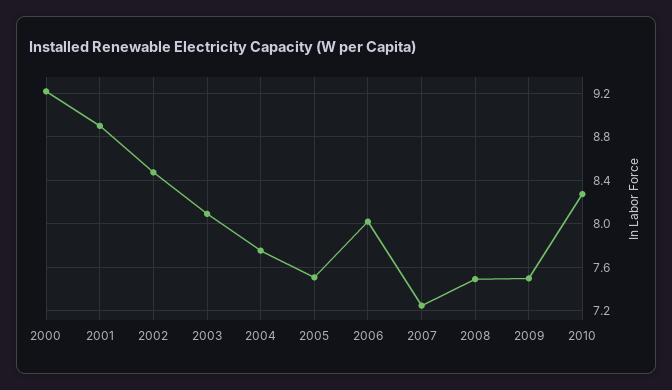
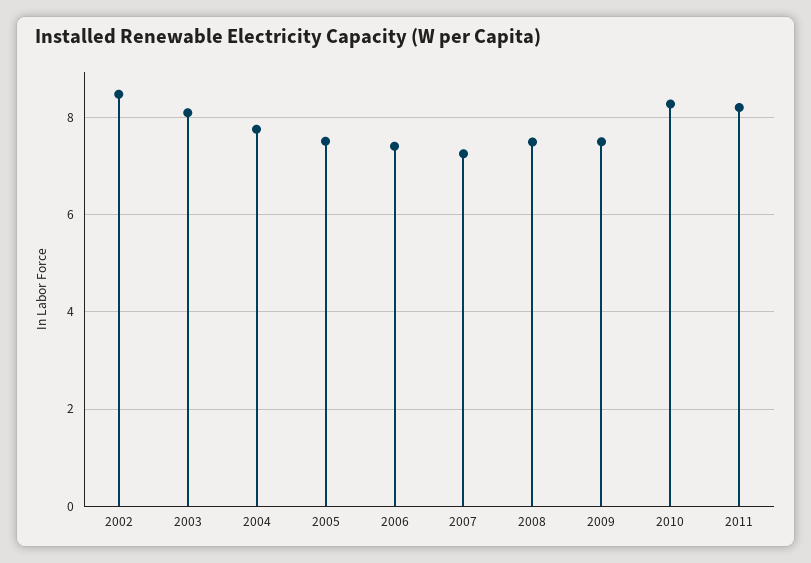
2000: 9.2 -> none
2001: 8.9 -> none
2006: 8 -> 7.4
2011: none -> 8.2

